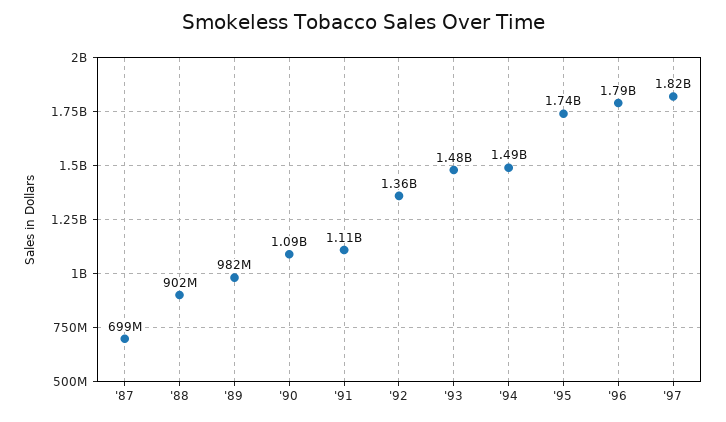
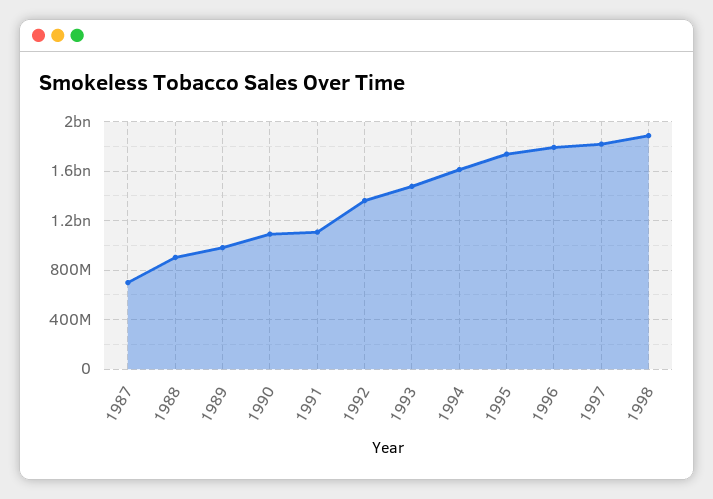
'94: 1490000000 -> 1600000000
1998: none -> 1900000000

